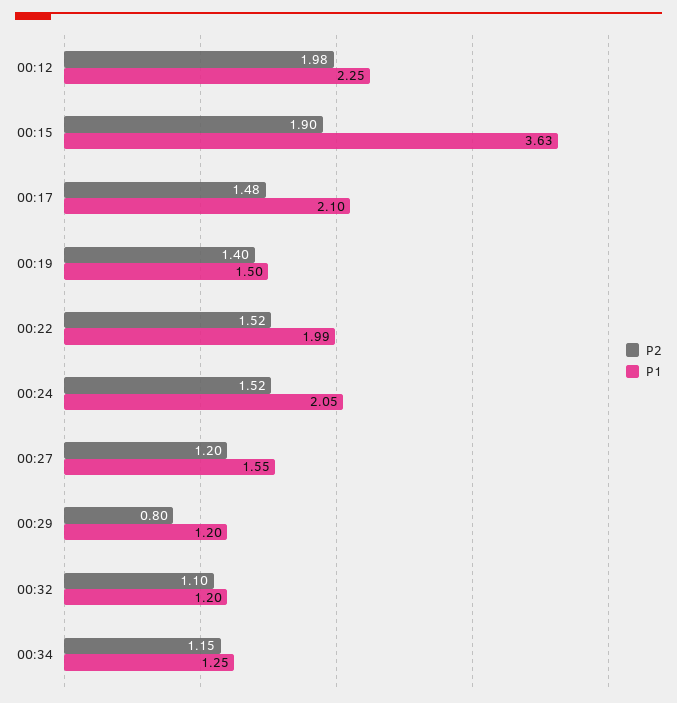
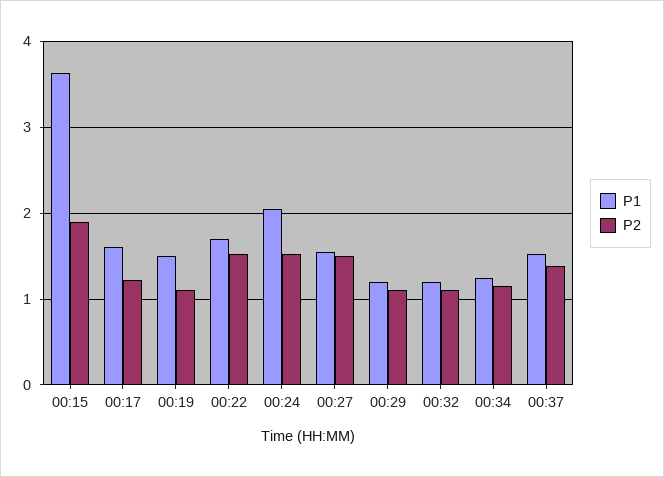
P2, 00:12: 1.98 -> none
P1, 00:12: 2.25 -> none
P2, 00:17: 1.48 -> 1.2
P1, 00:17: 2.1 -> 1.6
P2, 00:19: 1.4 -> 1.1
P1, 00:22: 1.99 -> 1.7
P2, 00:27: 1.2 -> 1.5
P2, 00:29: 0.8 -> 1.1
P1, 00:37: none -> 1.5
P2, 00:37: none -> 1.4

